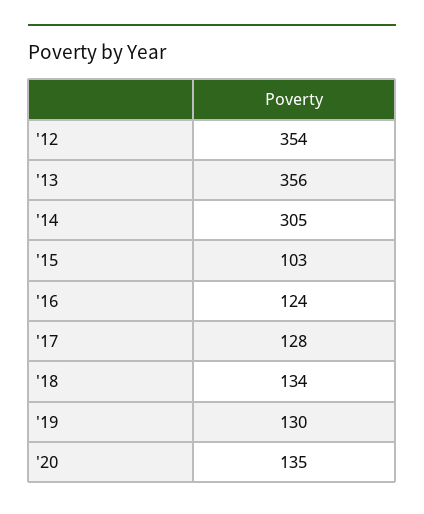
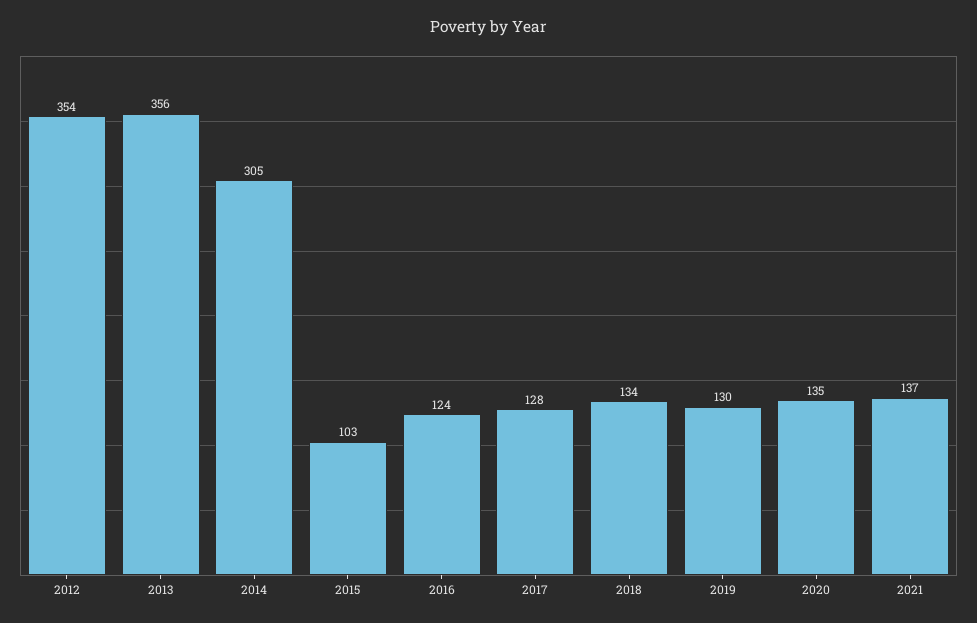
2021: none -> 137

